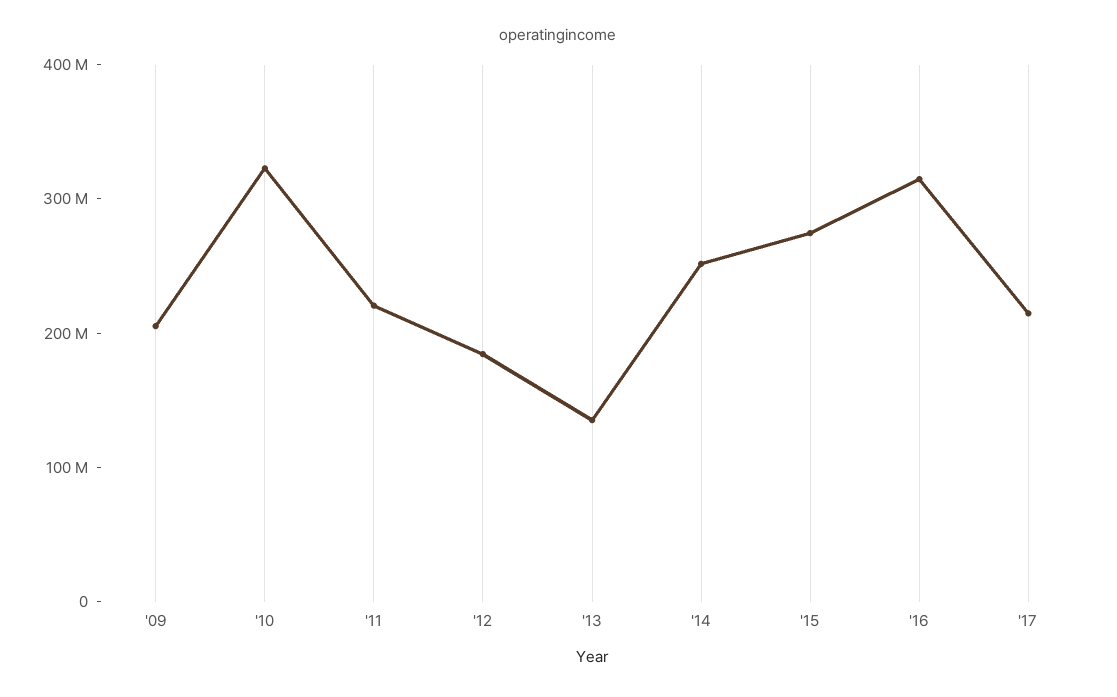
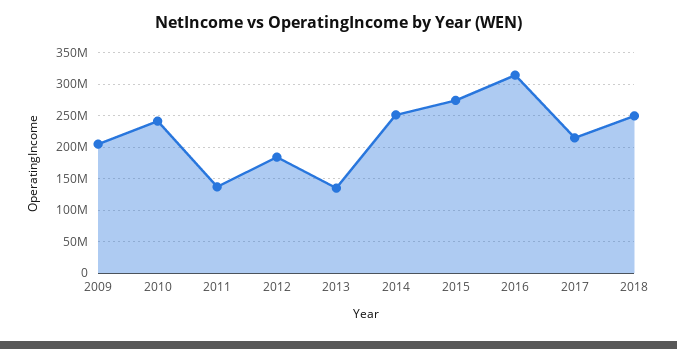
'10: 320000000 -> 240000000
'11: 220000000 -> 140000000
2018: none -> 250000000

